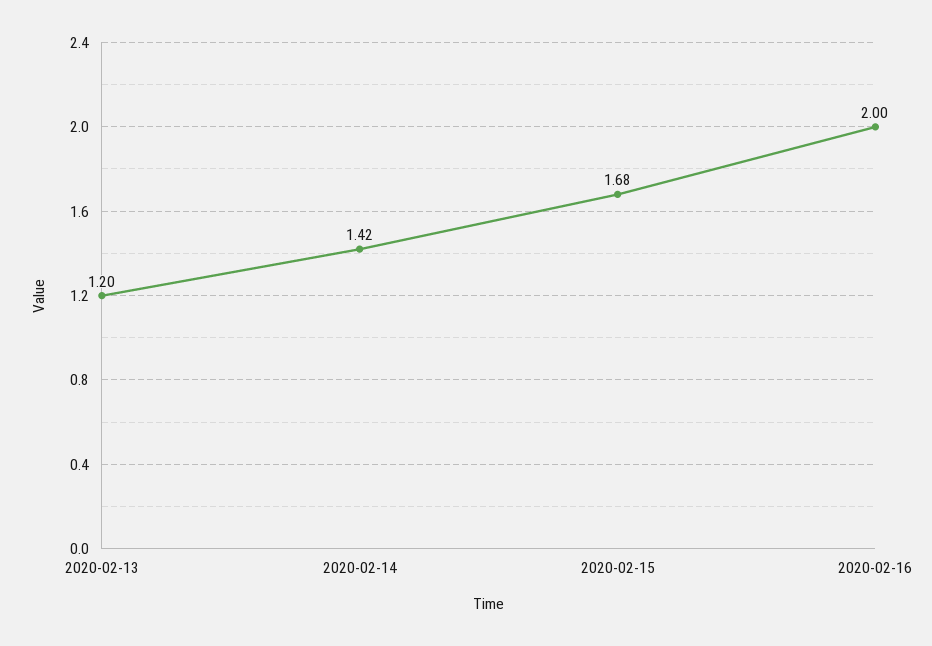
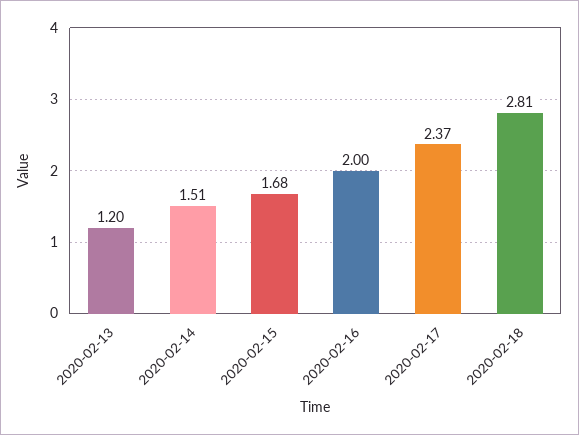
2020-02-14: 1.42 -> 1.51
2020-02-17: none -> 2.37
2020-02-18: none -> 2.81

